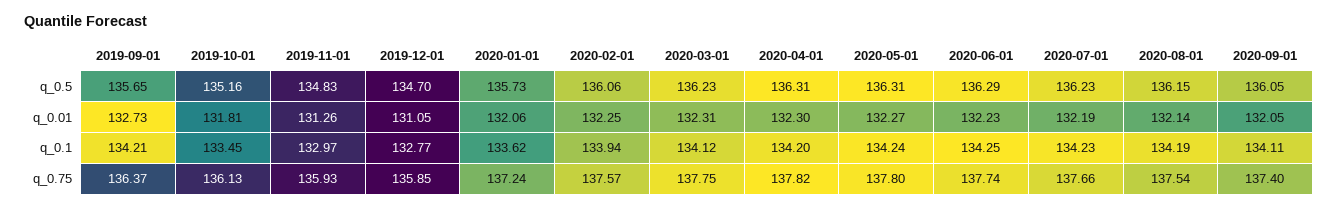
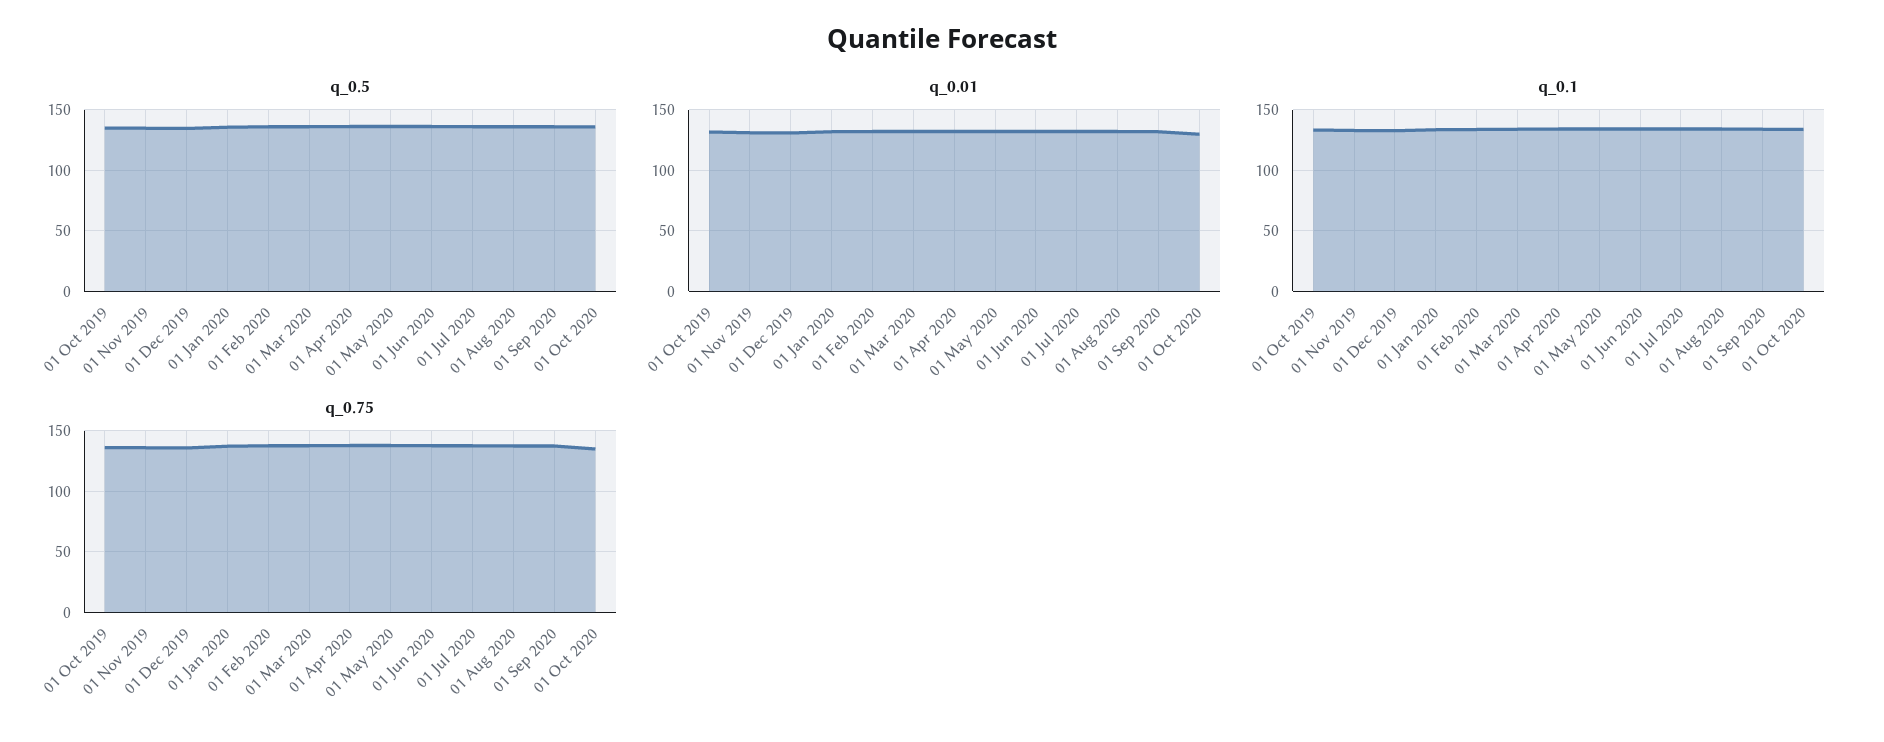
q_0.5, 2019-09-01: 135.65 -> none
q_0.01, 2019-09-01: 132.73 -> none
q_0.1, 2019-09-01: 134.21 -> none
q_0.75, 2019-09-01: 136.37 -> none
q_0.5, 01 Oct 2020: none -> 135
q_0.01, 01 Oct 2020: none -> 130
q_0.1, 01 Oct 2020: none -> 135
q_0.75, 01 Oct 2020: none -> 135

